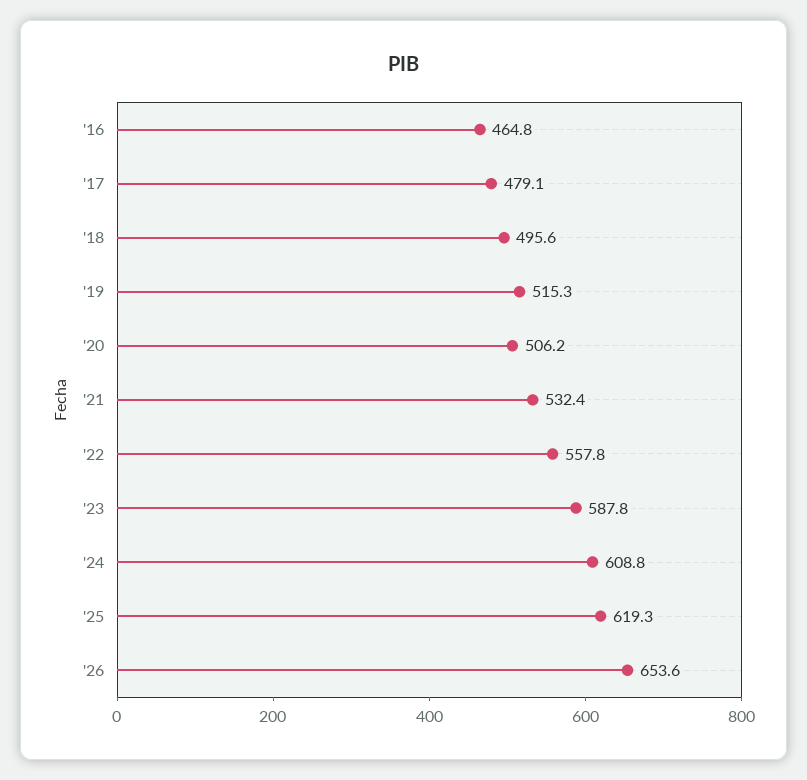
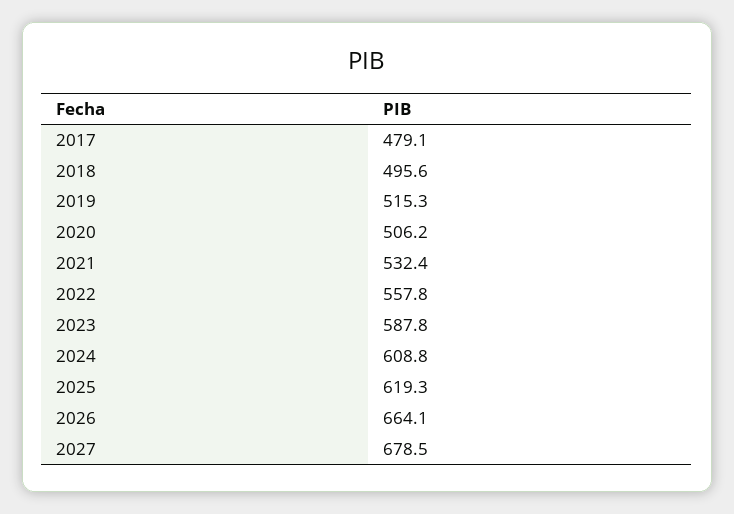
'16: 464.8 -> none
'26: 653.6 -> 664.1
2027: none -> 678.5

